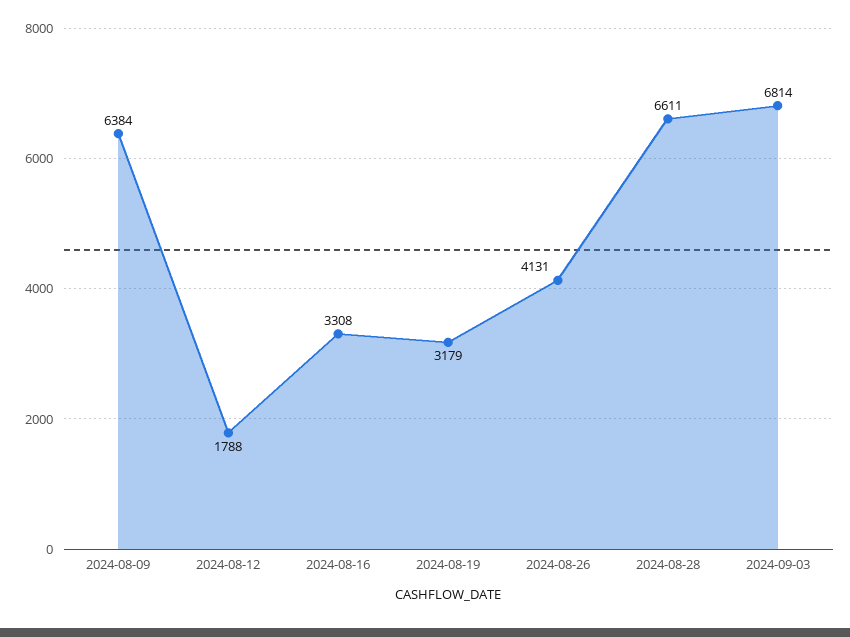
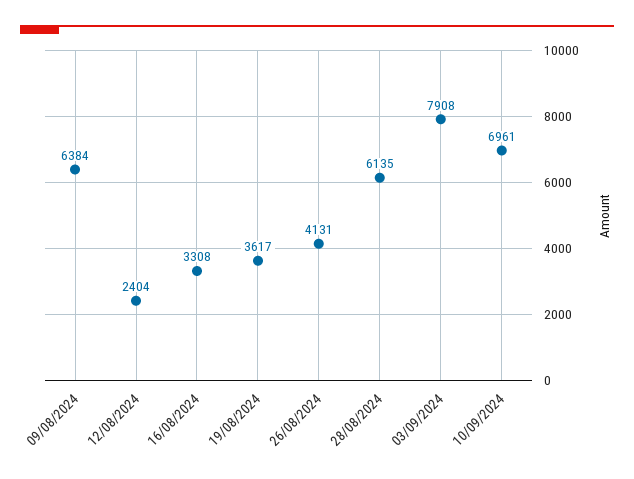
2024-08-12: 1788 -> 2404
2024-08-19: 3179 -> 3617
2024-08-28: 6611 -> 6135
2024-09-03: 6814 -> 7908
10/09/2024: none -> 6961

